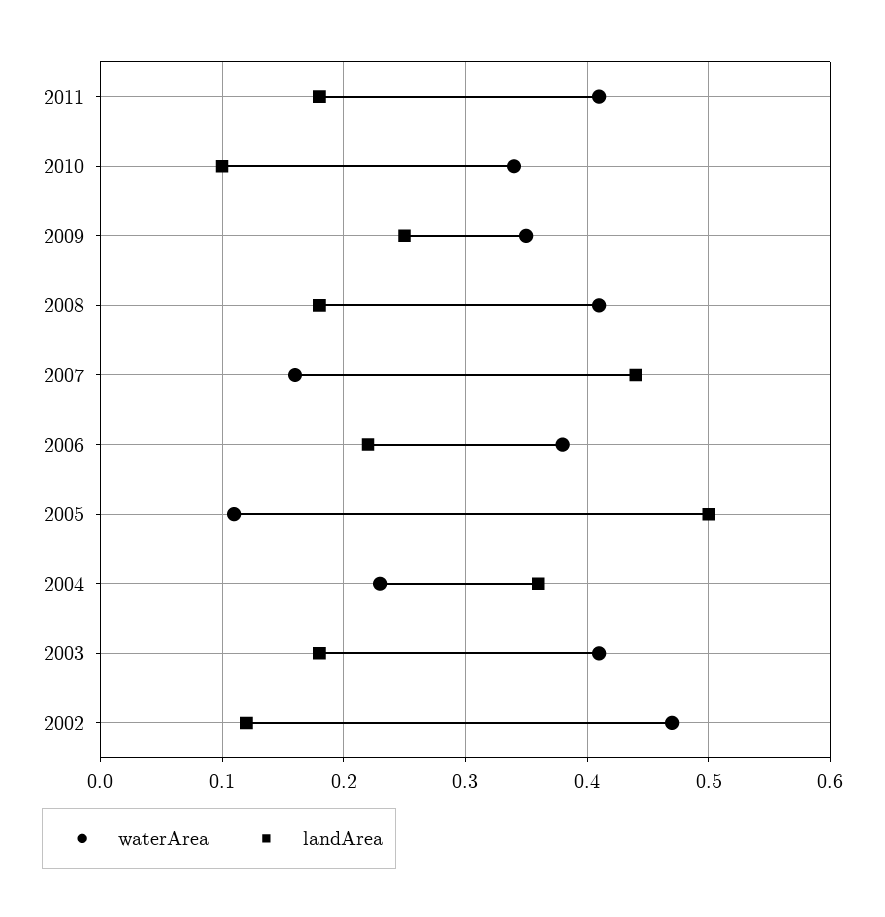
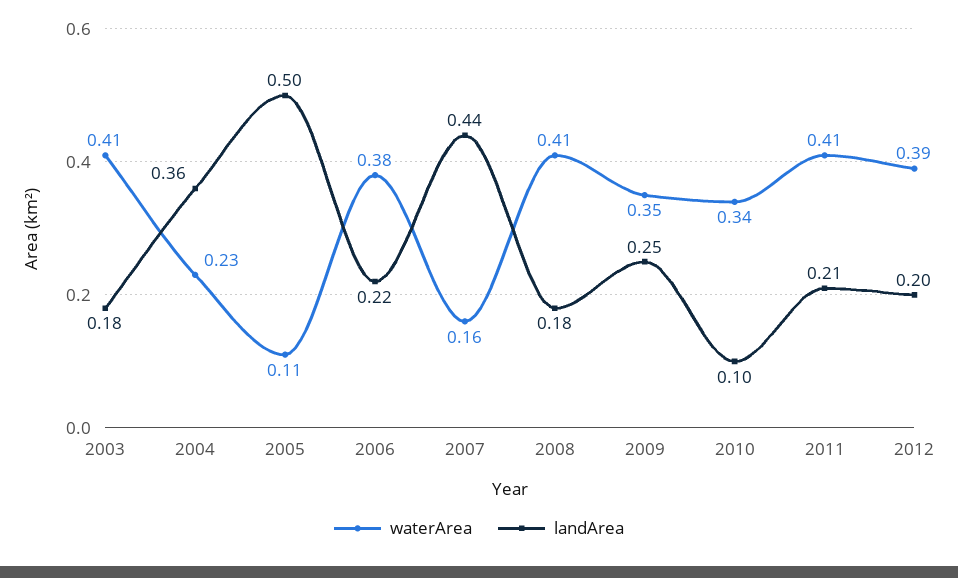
landArea, 2011: 0.18 -> 0.21
waterArea, 2002: 0.47 -> none
landArea, 2002: 0.12 -> none
waterArea, 2012: none -> 0.39
landArea, 2012: none -> 0.2

